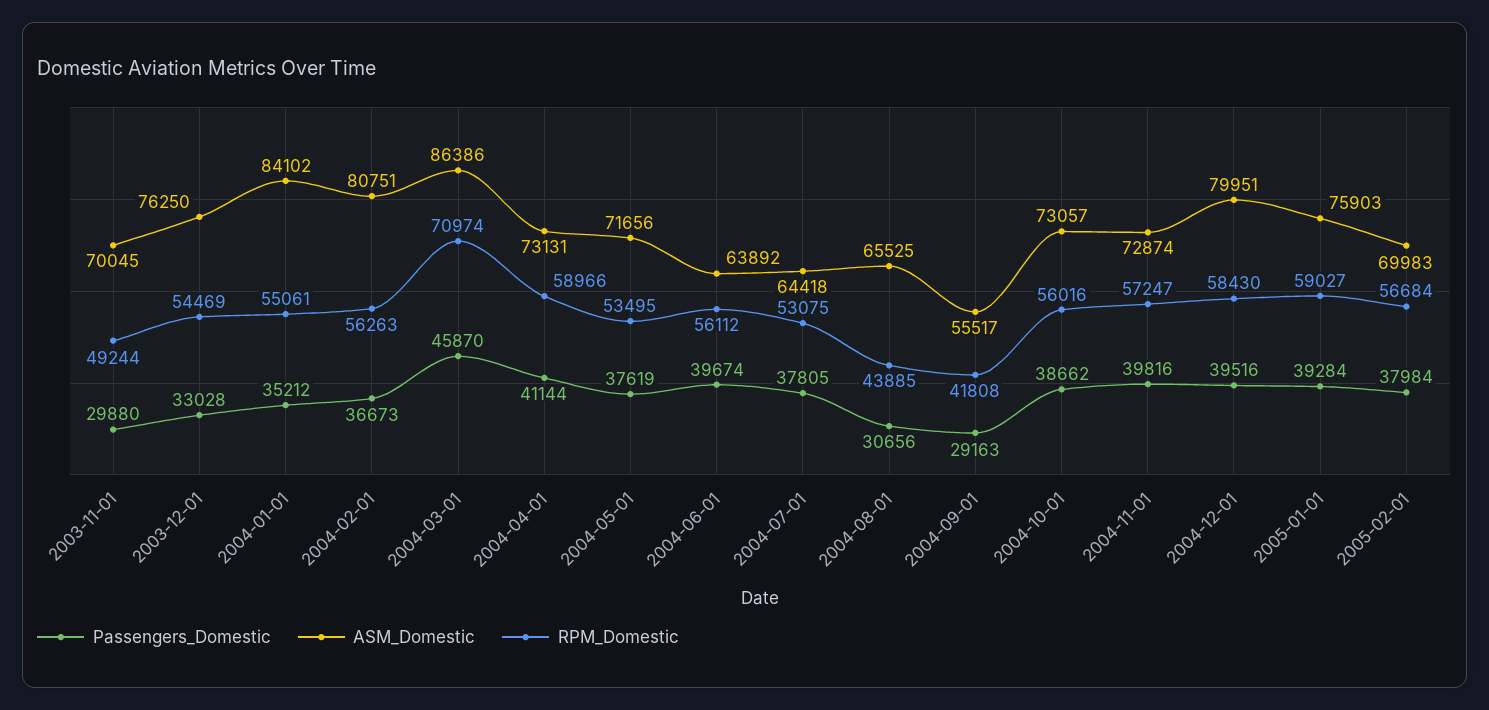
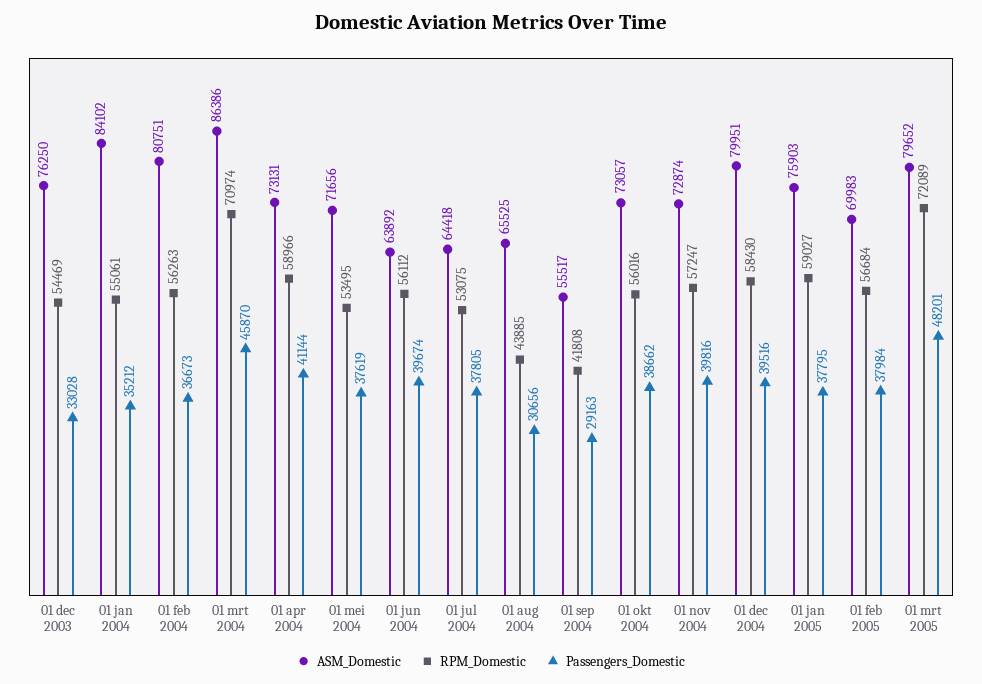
Passengers_Domestic, 2003-11-01: 29880 -> none
ASM_Domestic, 2003-11-01: 70045 -> none
RPM_Domestic, 2003-11-01: 49244 -> none
Passengers_Domestic, 2005-01-01: 39284 -> 37795
ASM_Domestic, 01 mrt 2005: none -> 79652
RPM_Domestic, 01 mrt 2005: none -> 72089
Passengers_Domestic, 01 mrt 2005: none -> 48201

